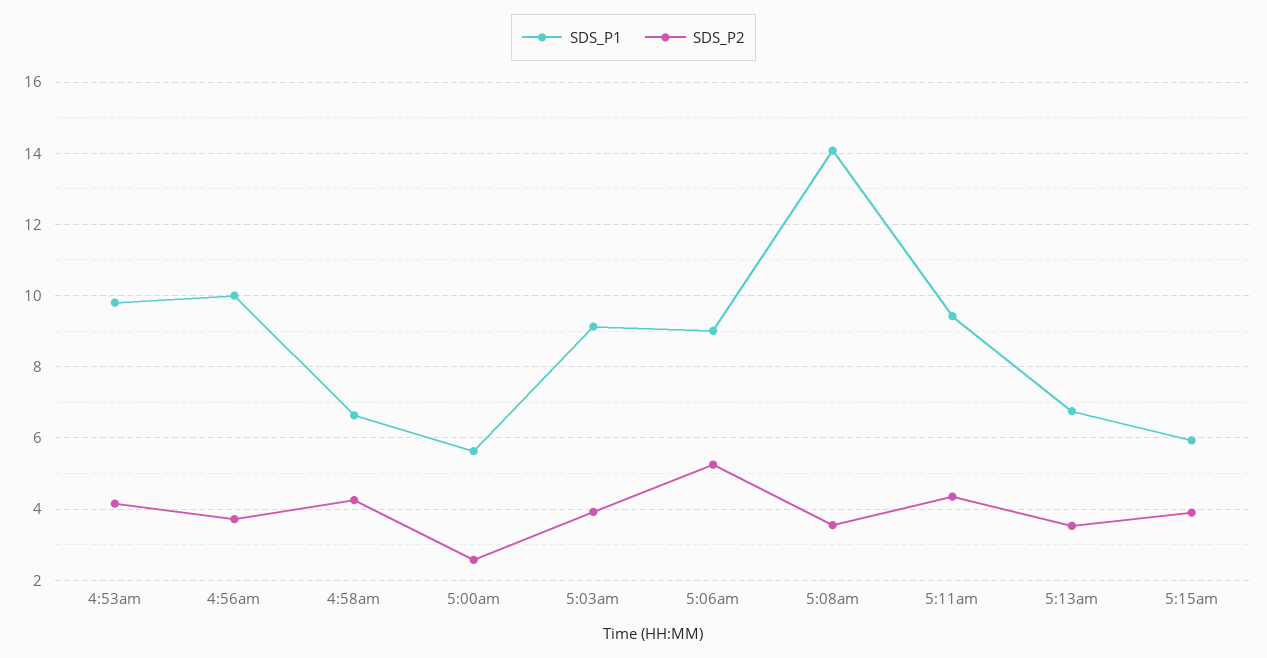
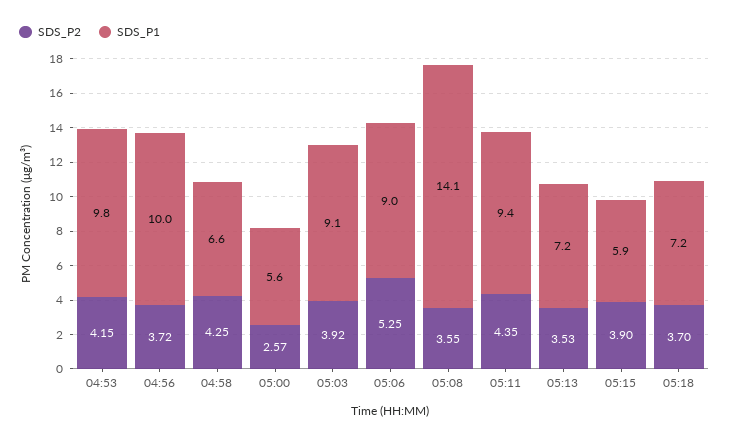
SDS_P1, 5:13am: 6.8 -> 7.2
SDS_P2, 05:18: none -> 3.7
SDS_P1, 05:18: none -> 7.2

